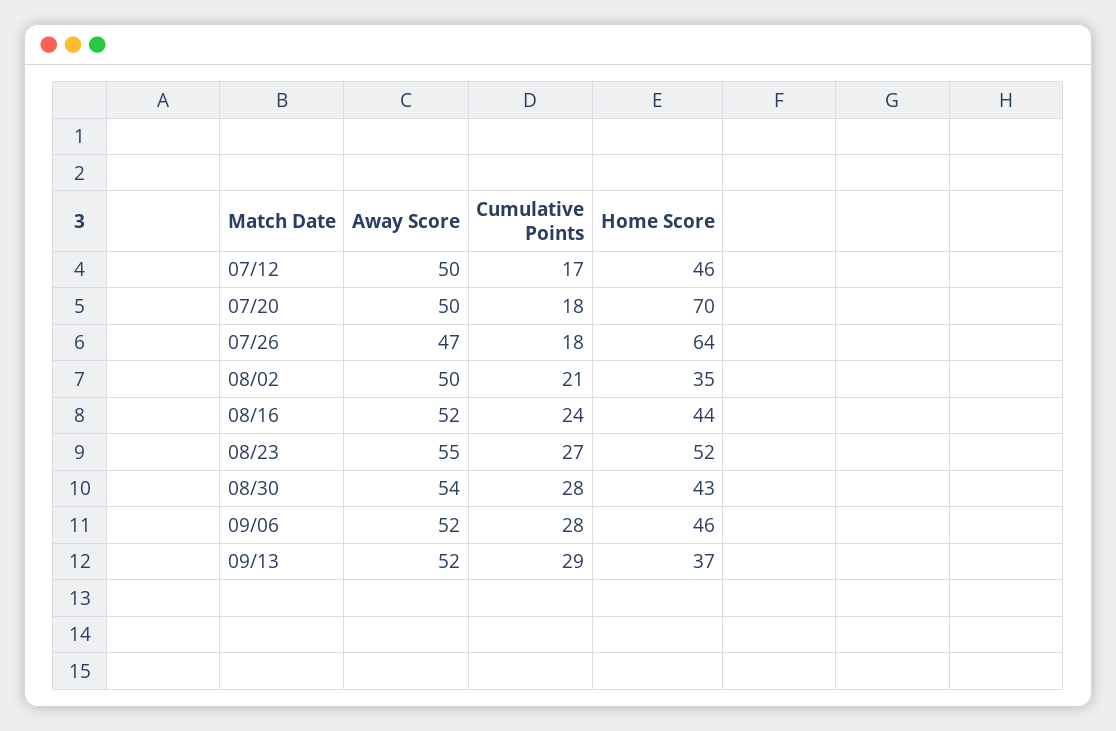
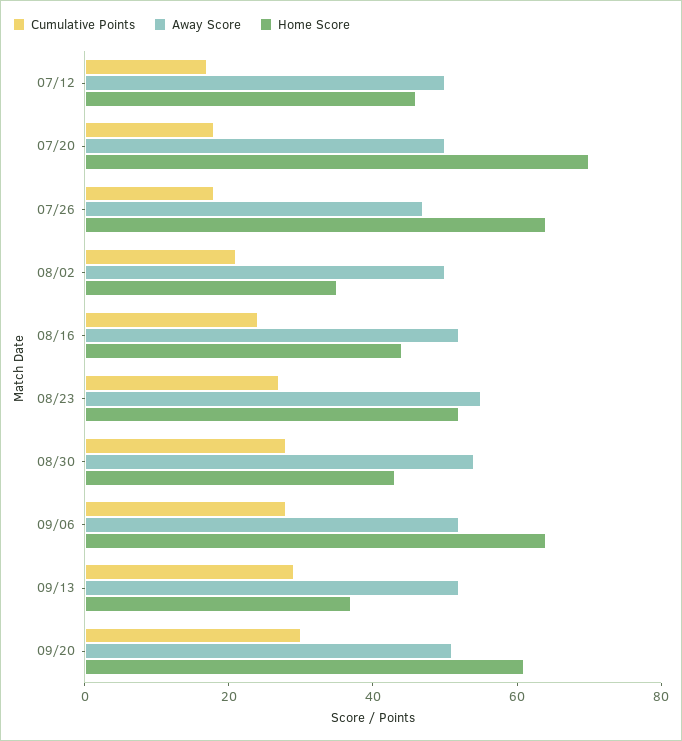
Home Score, 09/06: 46 -> 65
Cumulative Points, 09/20: none -> 30
Away Score, 09/20: none -> 50
Home Score, 09/20: none -> 60

